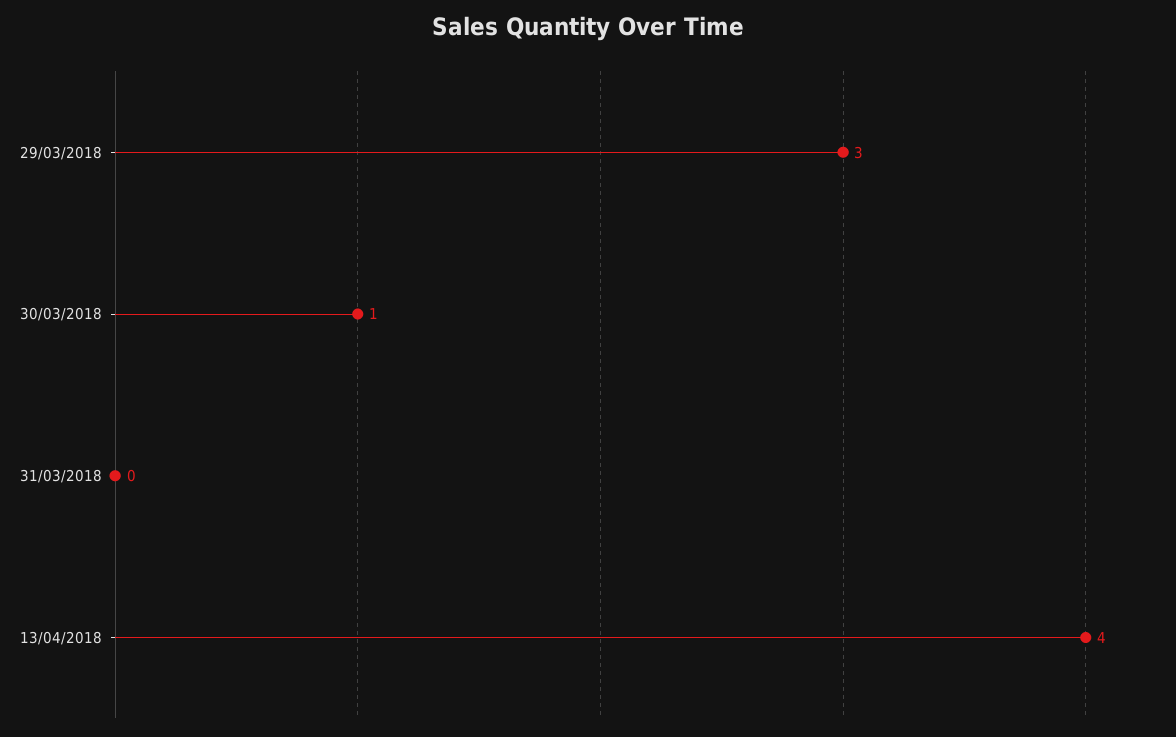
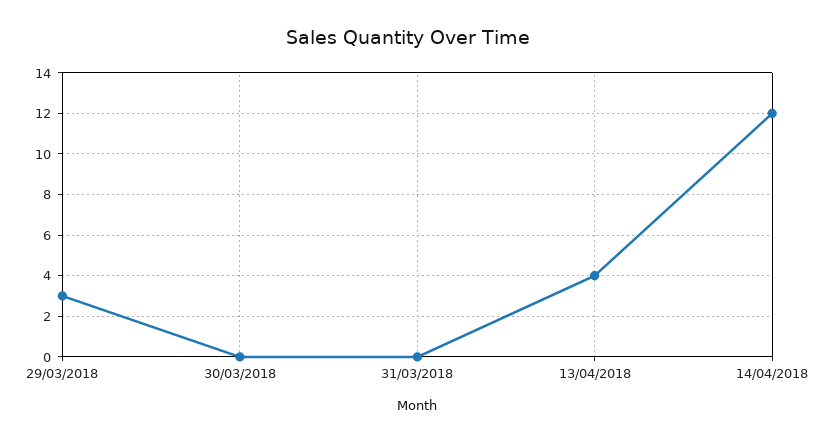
30/03/2018: 1 -> 0
14/04/2018: none -> 12

